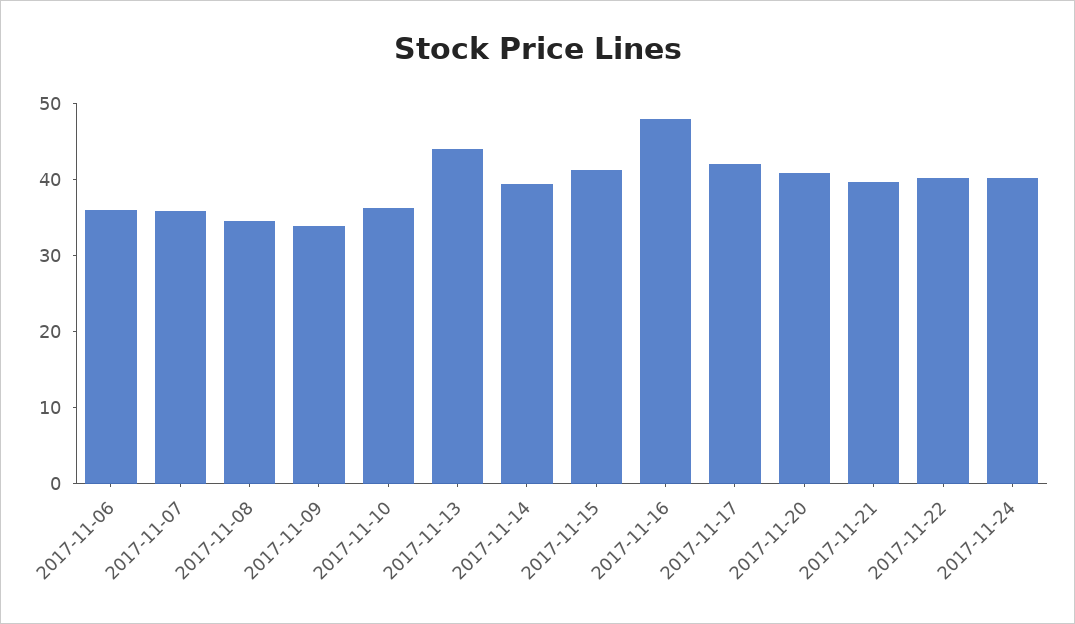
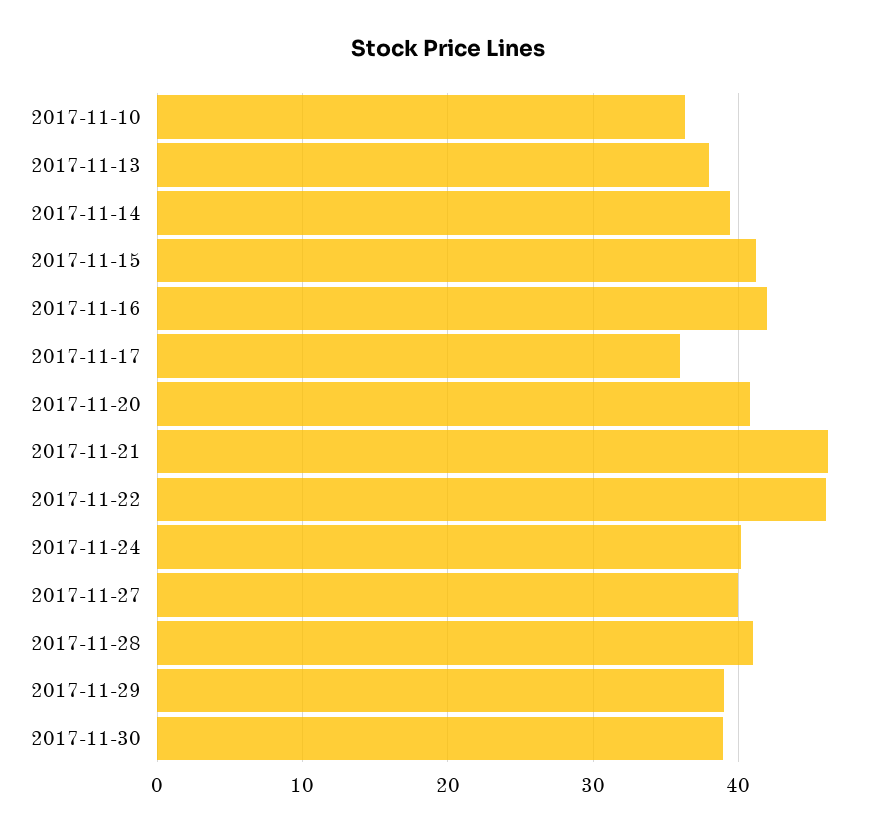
2017-11-06: 36 -> none
2017-11-07: 36 -> none
2017-11-08: 34 -> none
2017-11-09: 34 -> none
2017-11-13: 44 -> 38
2017-11-16: 48 -> 42
2017-11-17: 42 -> 36
2017-11-21: 40 -> 46
2017-11-22: 40 -> 46
2017-11-27: none -> 40
2017-11-28: none -> 41
2017-11-29: none -> 39
2017-11-30: none -> 39

